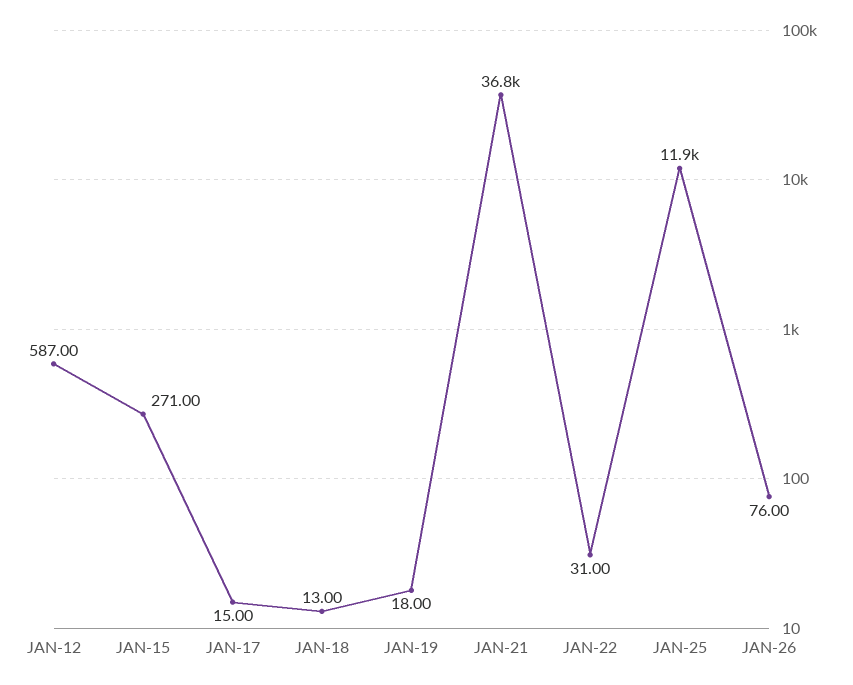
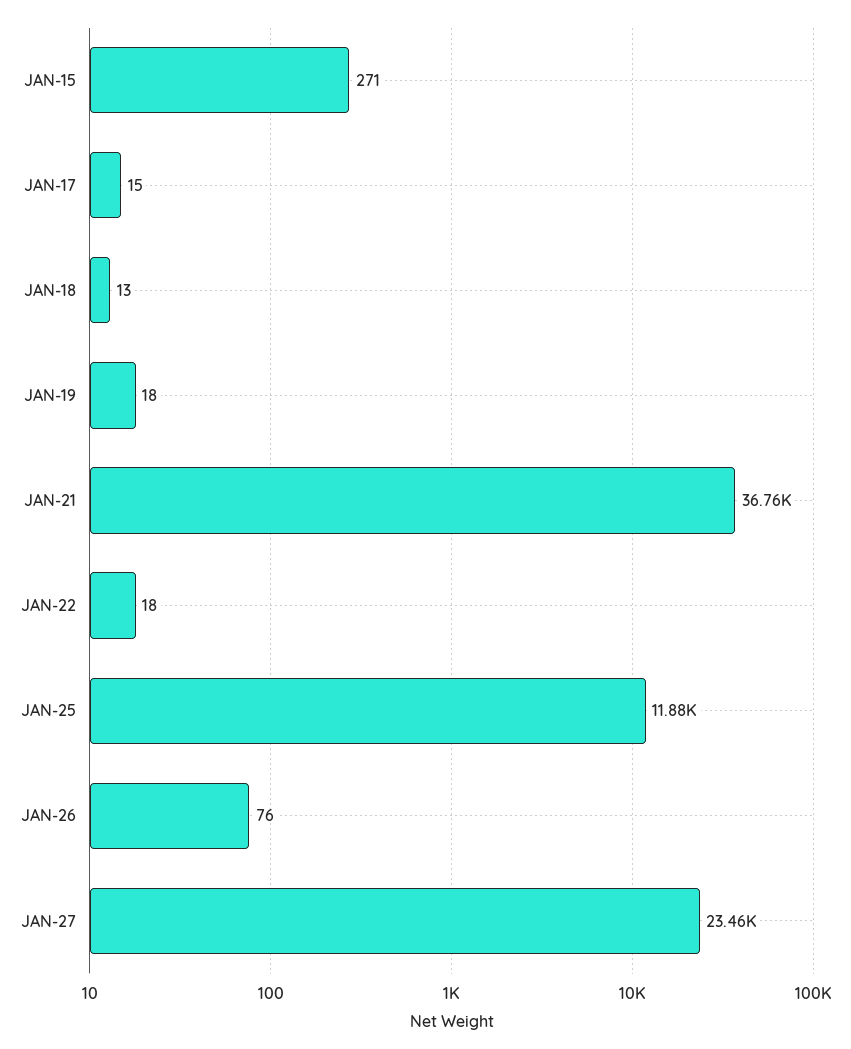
JAN-12: 587 -> none
JAN-22: 31 -> 18
JAN-27: none -> 23460

